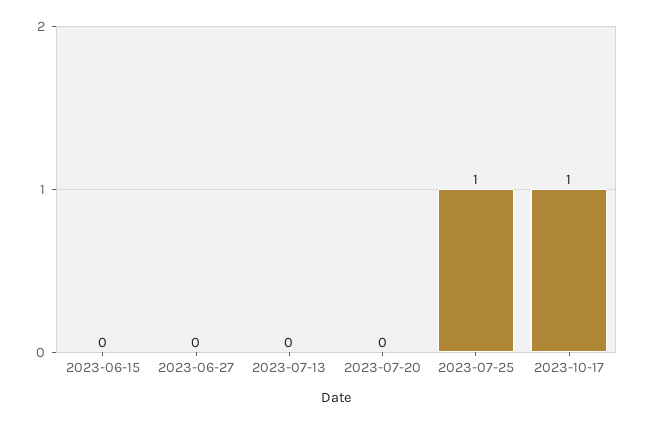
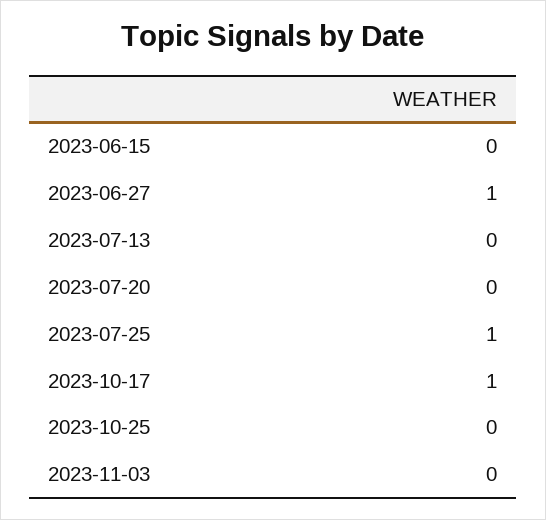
2023-06-27: 0 -> 1
2023-10-25: none -> 0
2023-11-03: none -> 0

